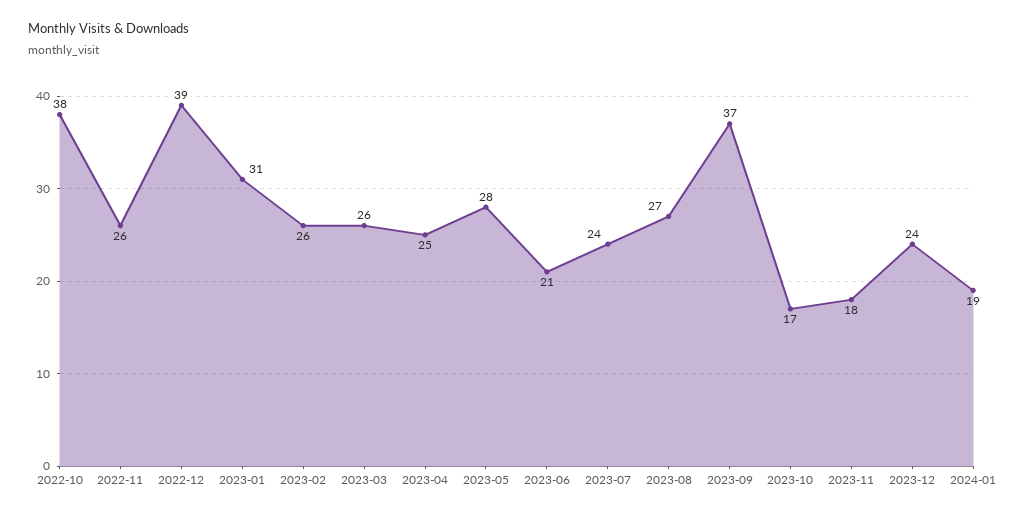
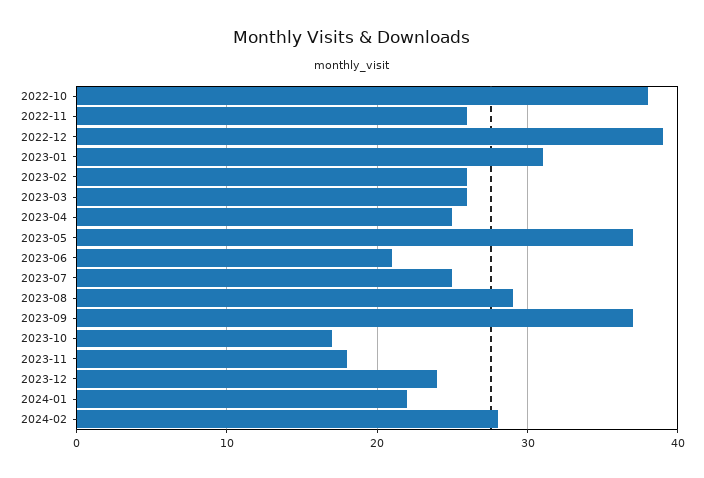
2023-05: 28 -> 37
2023-07: 24 -> 25
2023-08: 27 -> 29
2024-01: 19 -> 22
2024-02: none -> 28

